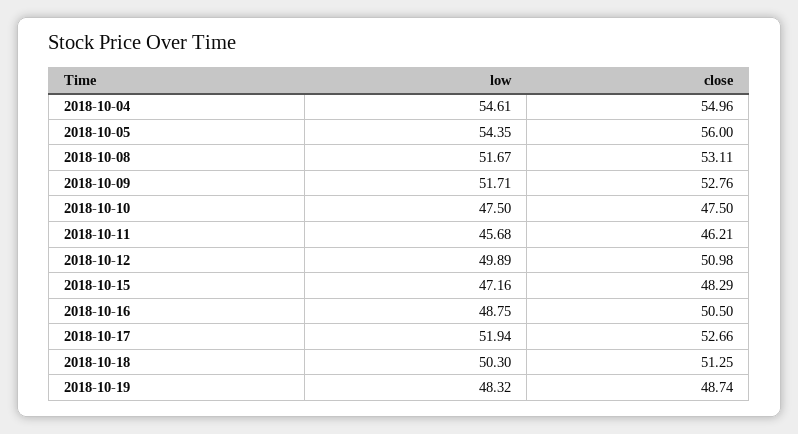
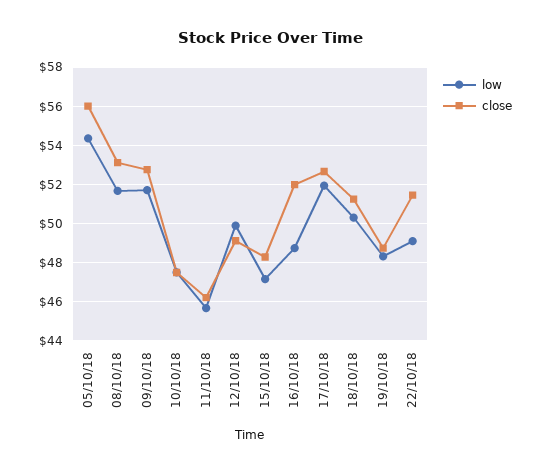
low, 2018-10-04: 54.61 -> none
close, 2018-10-04: 54.96 -> none
close, 2018-10-12: 50.98 -> 49
close, 2018-10-16: 50.5 -> 52
low, 22/10/18: none -> 49
close, 22/10/18: none -> 51.5

